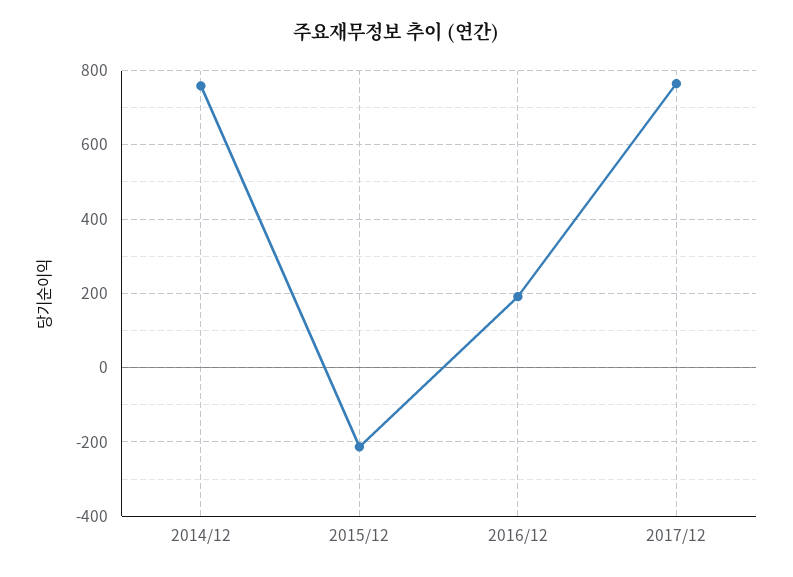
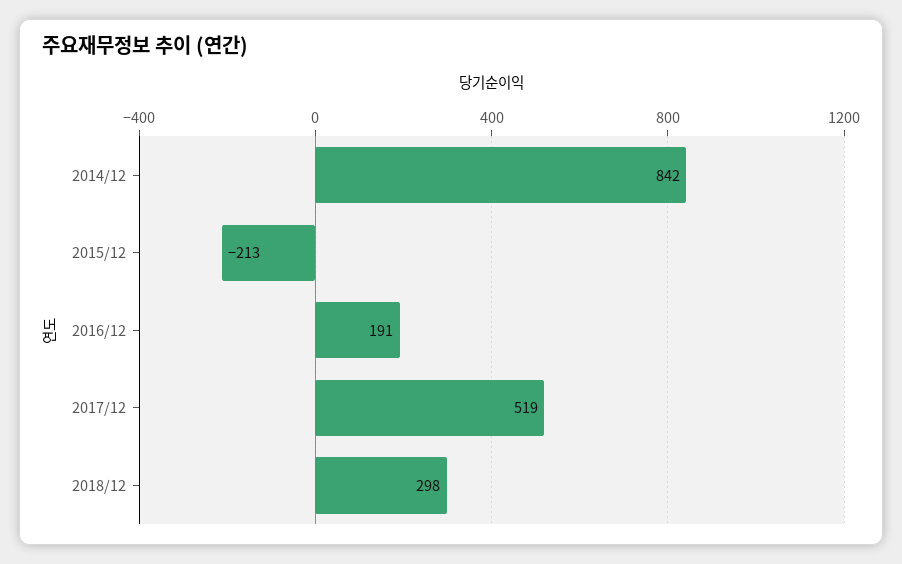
2014/12: 760 -> 842
2017/12: 760 -> 519
2018/12: none -> 298

